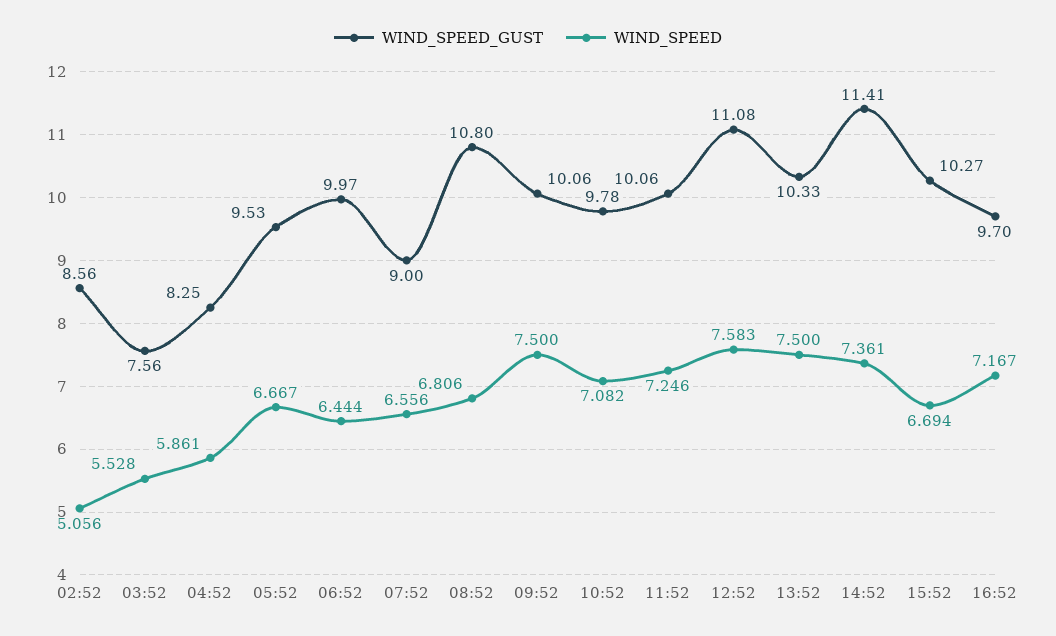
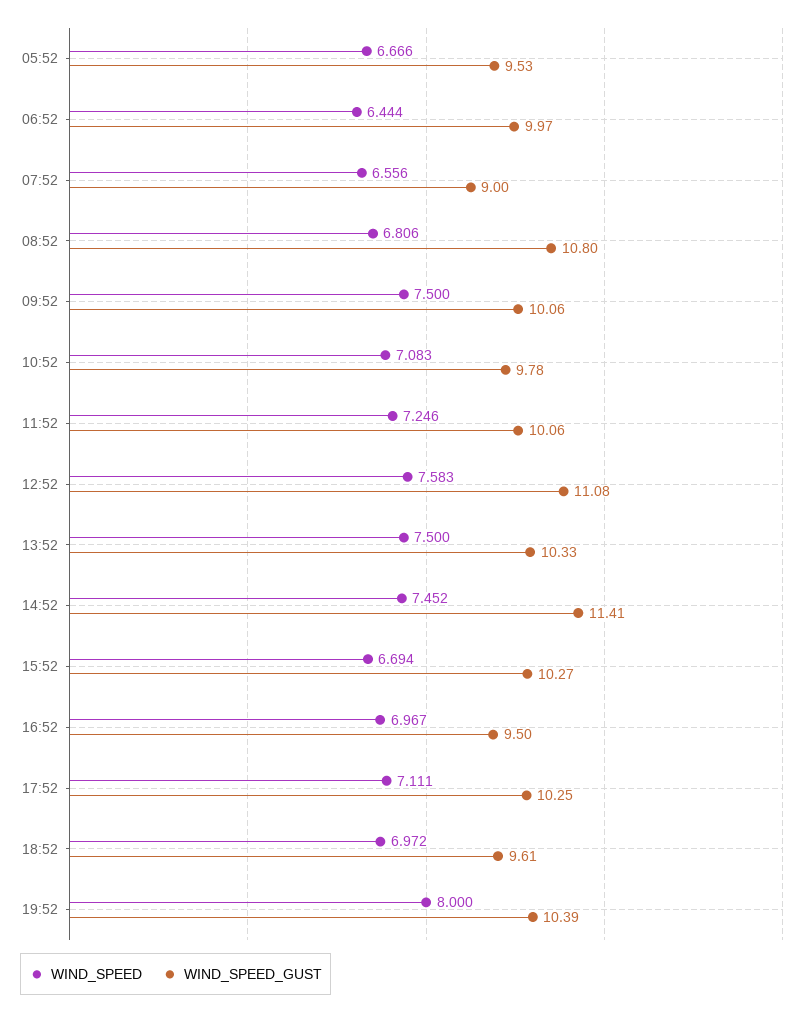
WIND_SPEED_GUST, 02:52: 8.56 -> none
WIND_SPEED, 02:52: 5.056 -> none
WIND_SPEED_GUST, 03:52: 7.56 -> none
WIND_SPEED, 03:52: 5.528 -> none
WIND_SPEED_GUST, 04:52: 8.25 -> none
WIND_SPEED, 04:52: 5.861 -> none
WIND_SPEED, 05:52: 6.667 -> 6.666
WIND_SPEED, 10:52: 7.082 -> 7.083
WIND_SPEED, 14:52: 7.361 -> 7.452
WIND_SPEED_GUST, 16:52: 9.7 -> 9.5
WIND_SPEED, 16:52: 7.167 -> 6.967
WIND_SPEED, 17:52: none -> 7.111
WIND_SPEED_GUST, 17:52: none -> 10.25
WIND_SPEED, 18:52: none -> 6.972
WIND_SPEED_GUST, 18:52: none -> 9.61
WIND_SPEED, 19:52: none -> 8
WIND_SPEED_GUST, 19:52: none -> 10.39

